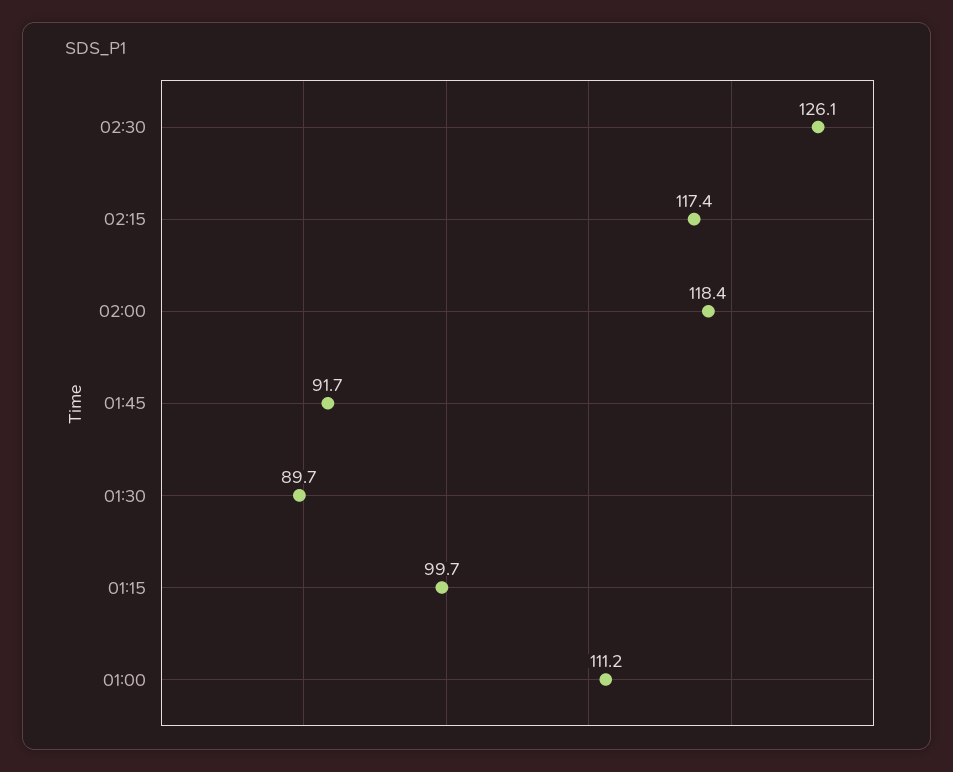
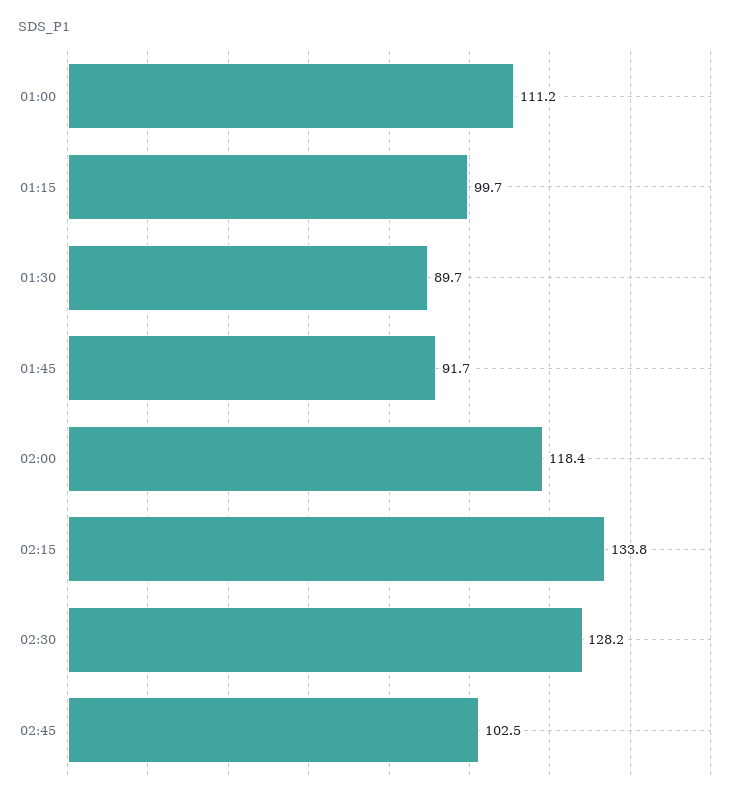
02:30: 126.1 -> 128.2
02:15: 117.4 -> 133.8
02:45: none -> 102.5

